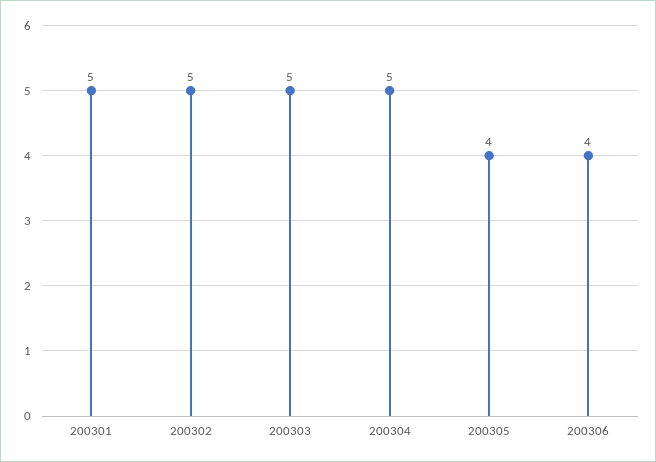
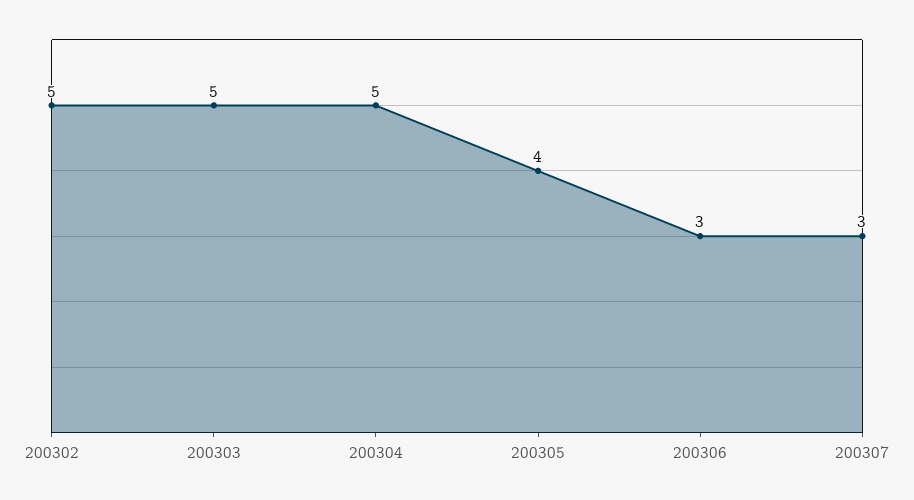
200301: 5 -> none
200306: 4 -> 3
200307: none -> 3

